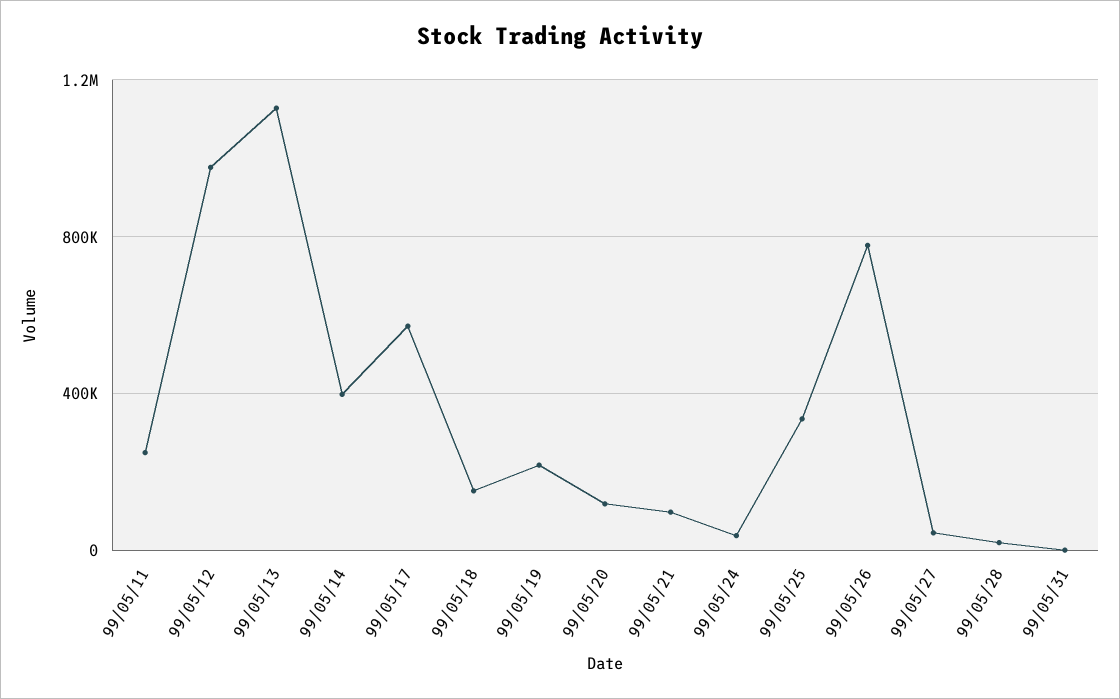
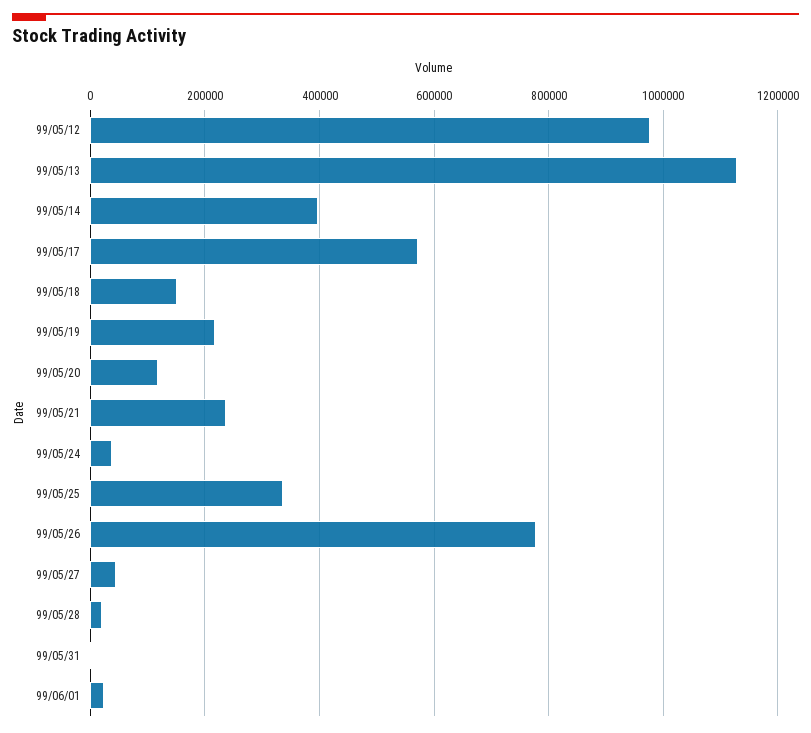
99/05/11: 250000 -> none
99/05/21: 100000 -> 240000
99/06/01: none -> 20000

